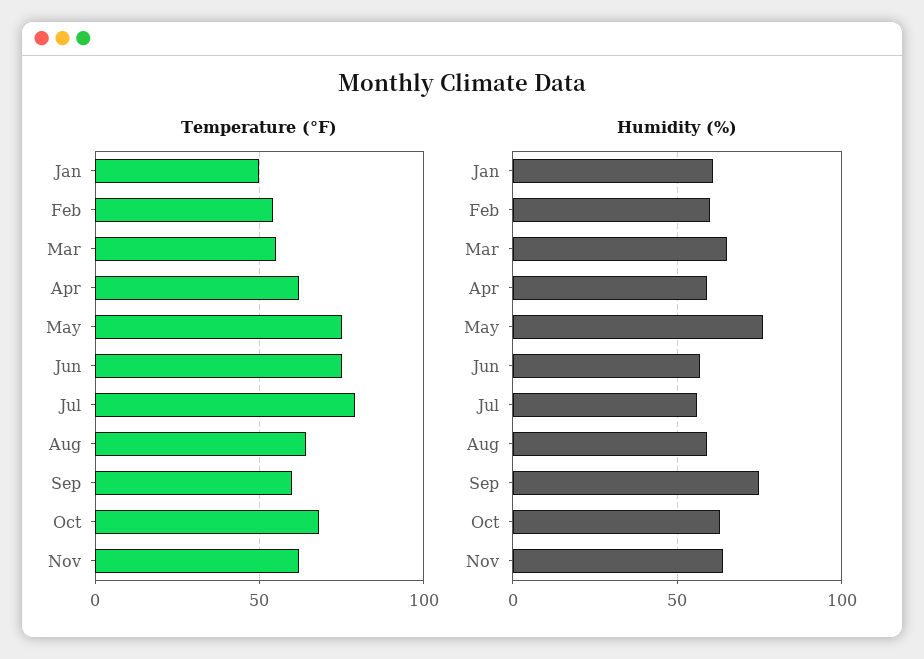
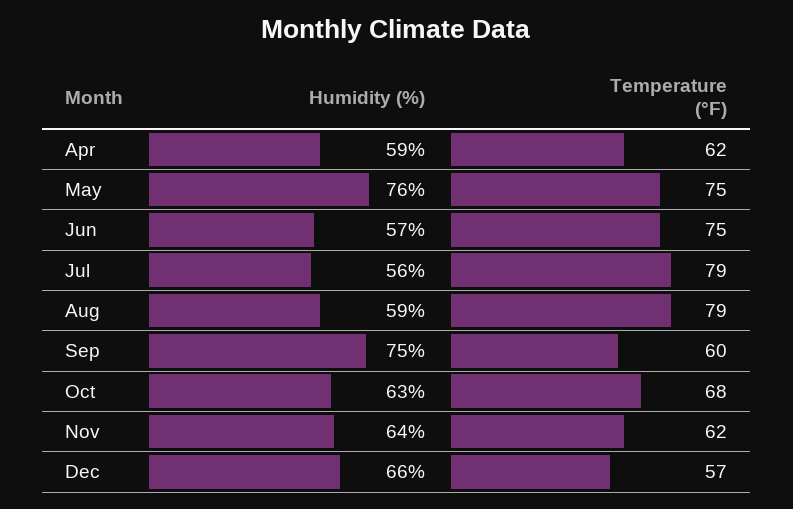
Temperature (°F), Jan: 50 -> none
Temperature (°F), Feb: 55 -> none
Temperature (°F), Mar: 55 -> none
Temperature (°F), Aug: 65 -> 79
Humidity (%), Jan: 60 -> none
Humidity (%), Feb: 60 -> none
Humidity (%), Mar: 65 -> none
Humidity (%), Dec: none -> 66
Temperature (°F), Dec: none -> 57

